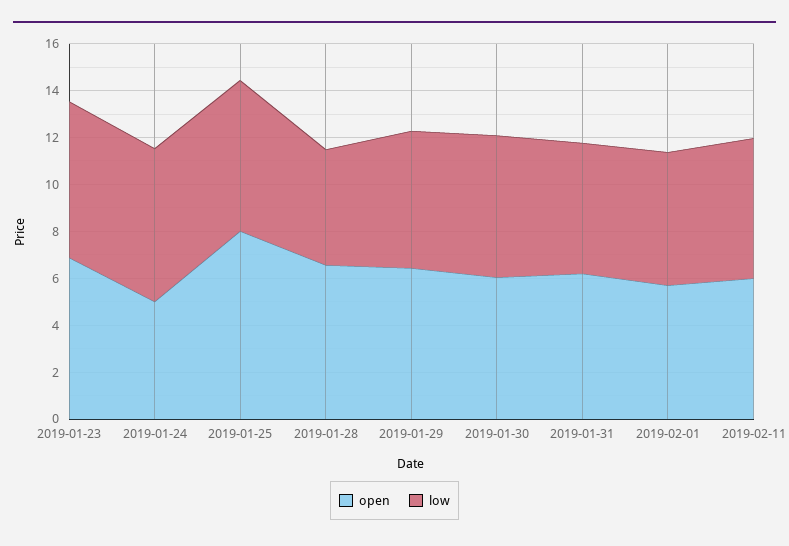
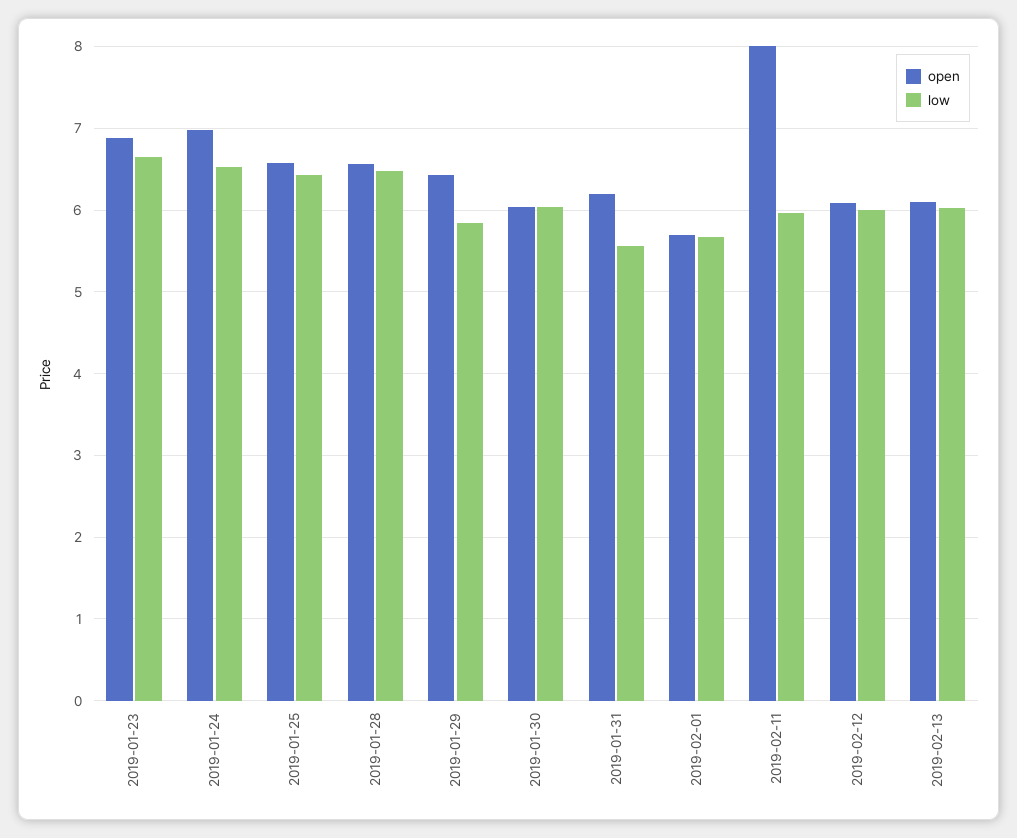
open, 2019-01-24: 5 -> 7
open, 2019-01-25: 8 -> 6.6
low, 2019-01-28: 5 -> 6.5
open, 2019-02-11: 6 -> 8
open, 2019-02-12: none -> 6.1
low, 2019-02-12: none -> 6
open, 2019-02-13: none -> 6.1
low, 2019-02-13: none -> 6

